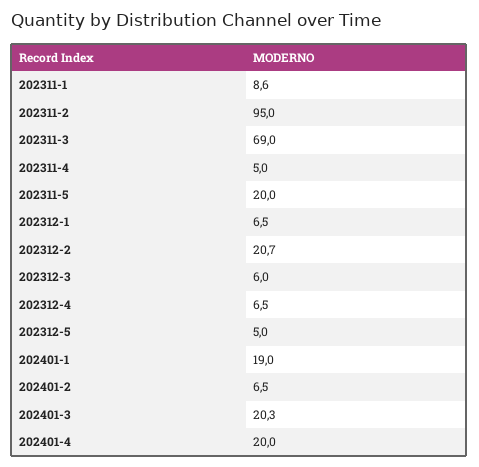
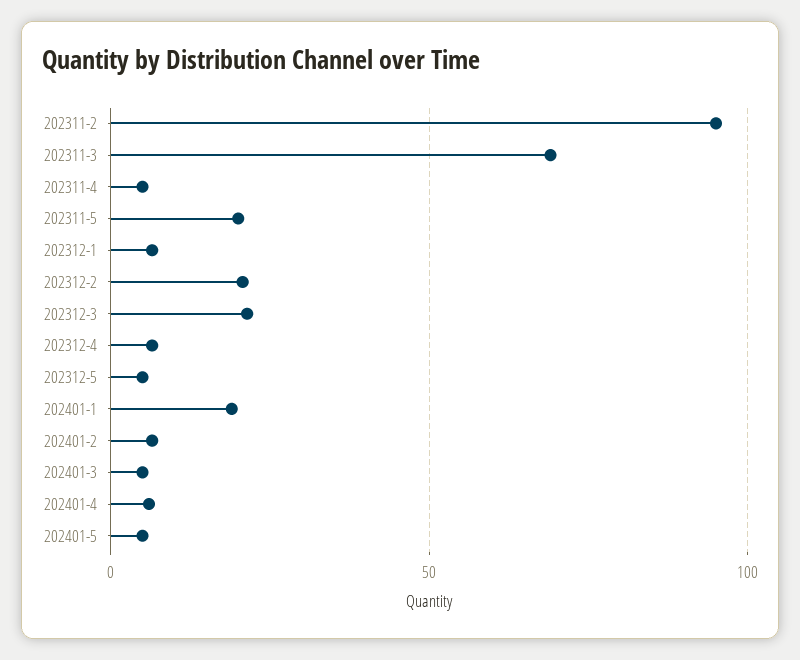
202311-1: 8.6 -> none
202312-3: 6 -> 20
202401-3: 20.3 -> 5
202401-4: 20 -> 5
202401-5: none -> 5

